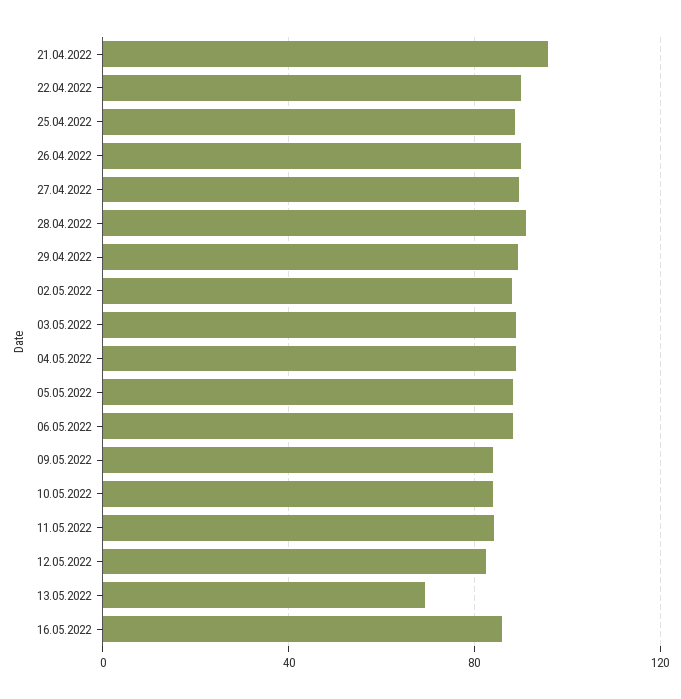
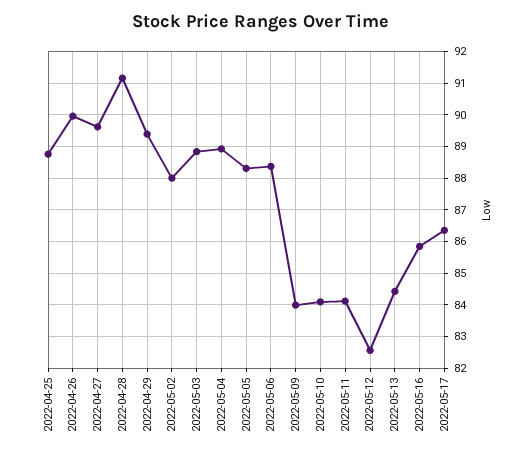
21.04.2022: 95 -> none
22.04.2022: 90 -> none
13.05.2022: 70 -> 84.4
2022-05-17: none -> 86.4

